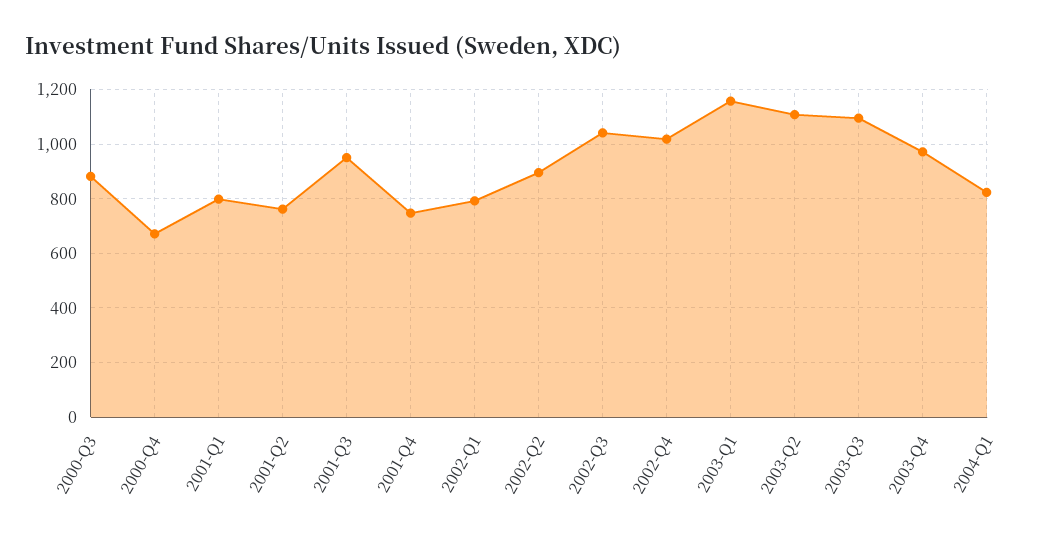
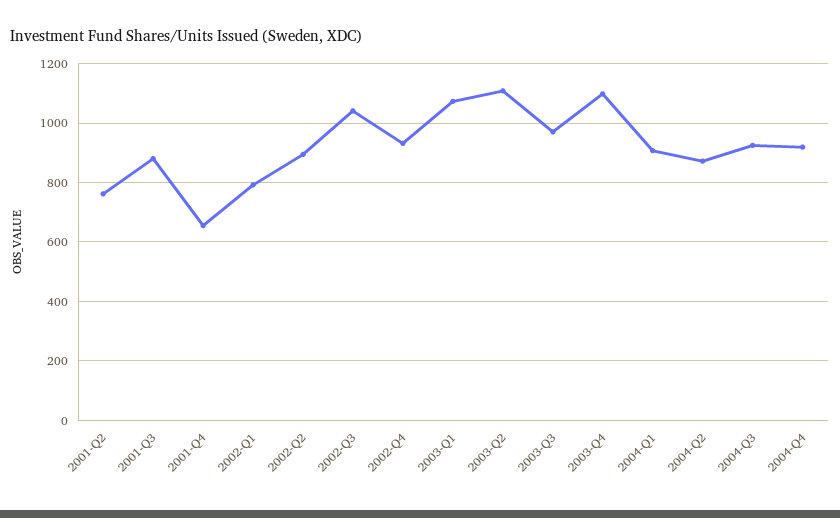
2000-Q3: 875 -> none
2000-Q4: 675 -> none
2001-Q1: 800 -> none
2001-Q3: 950 -> 875
2001-Q4: 750 -> 650
2002-Q4: 1025 -> 925
2003-Q1: 1150 -> 1075
2003-Q3: 1100 -> 975
2003-Q4: 975 -> 1100
2004-Q1: 825 -> 900
2004-Q2: none -> 875
2004-Q3: none -> 925
2004-Q4: none -> 925

